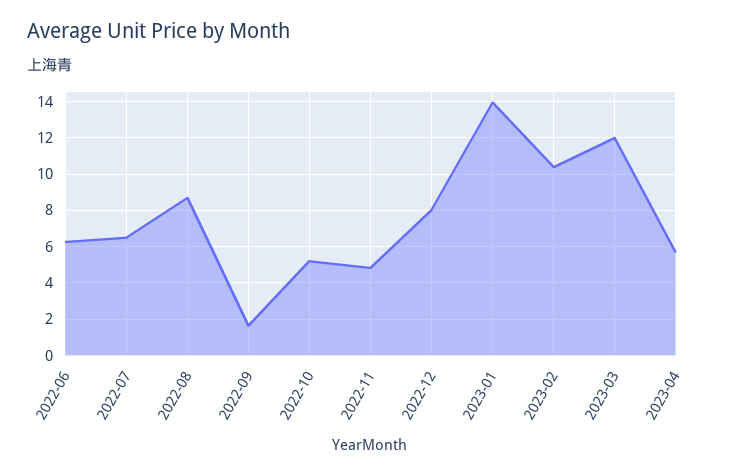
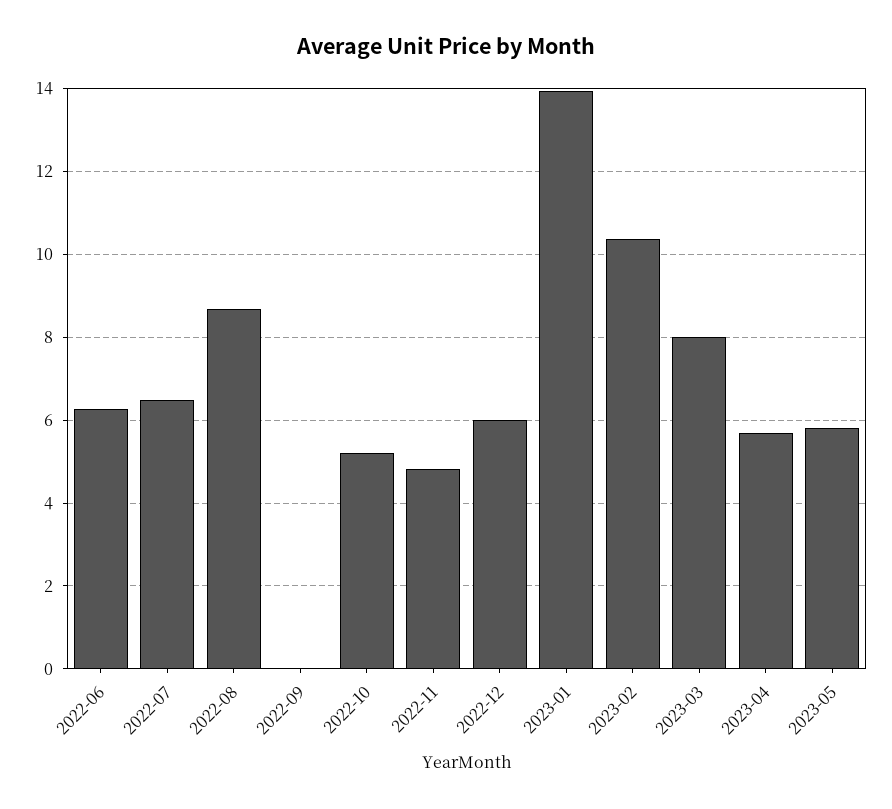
2022-09: 1.5 -> 0
2022-12: 8 -> 6
2023-03: 12 -> 8
2023-05: none -> 5.8

